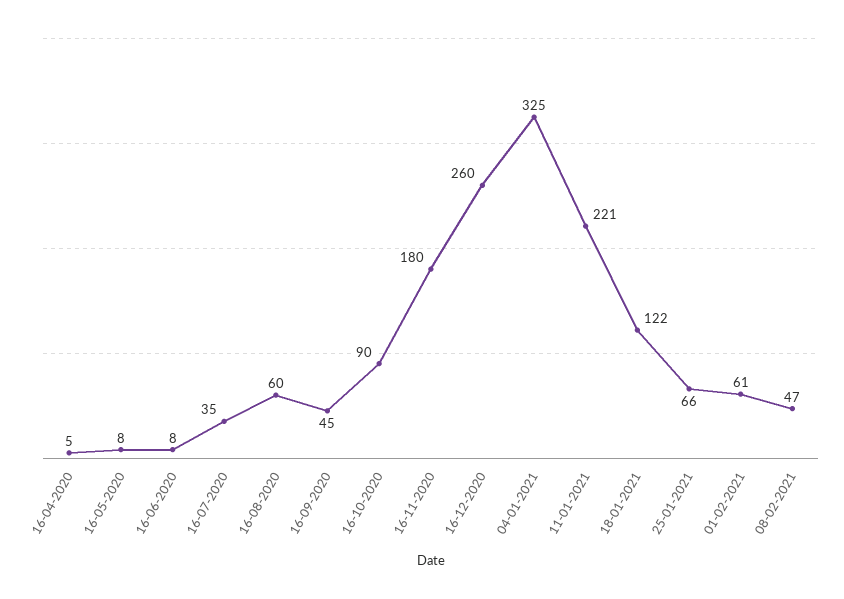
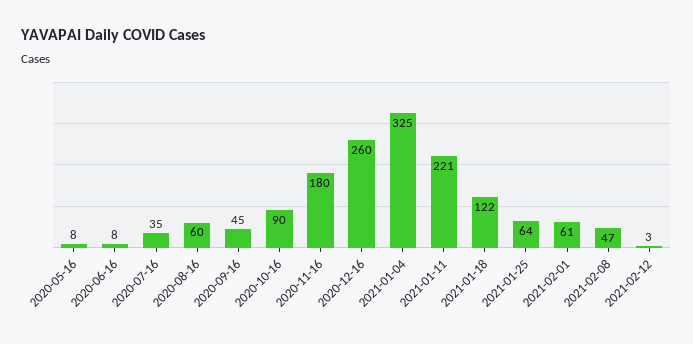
16-04-2020: 5 -> none
25-01-2021: 66 -> 64
2021-02-12: none -> 3

